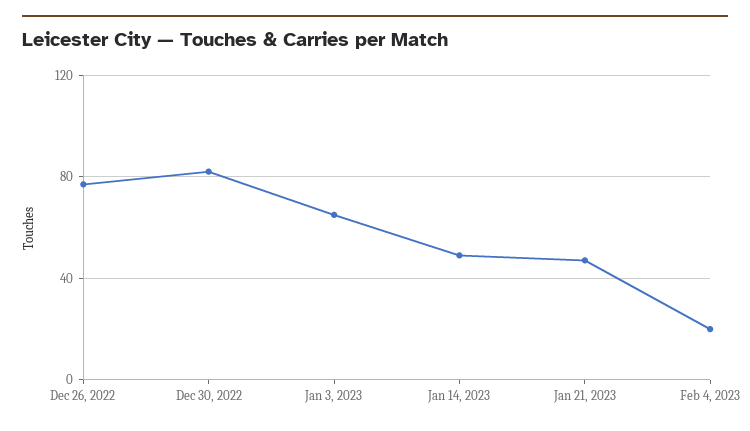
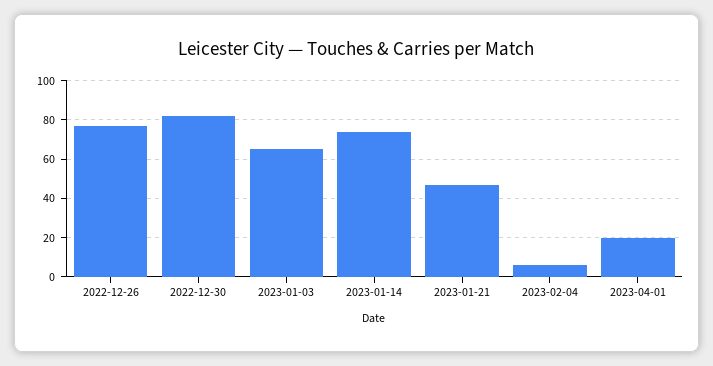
Jan 14, 2023: 50 -> 75
Feb 4, 2023: 20 -> 5
2023-04-01: none -> 20

